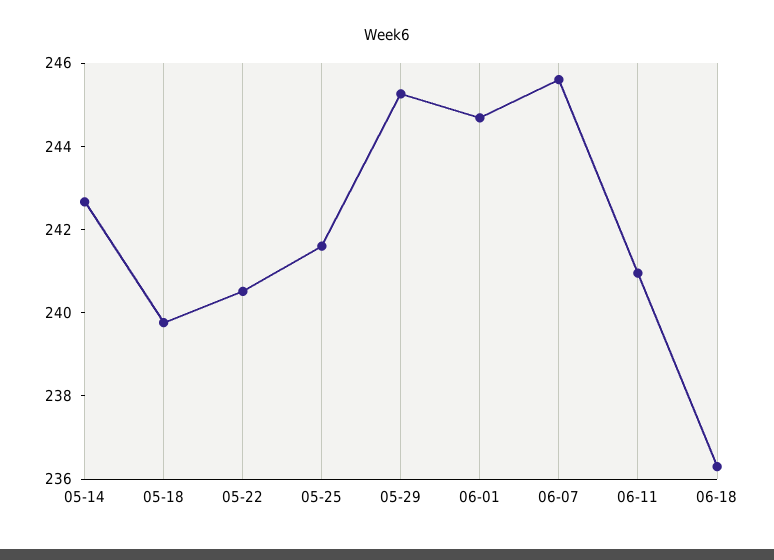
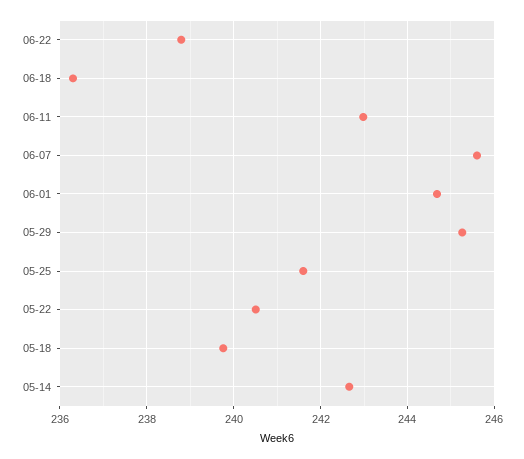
06-11: 241 -> 243
06-22: none -> 238.8

